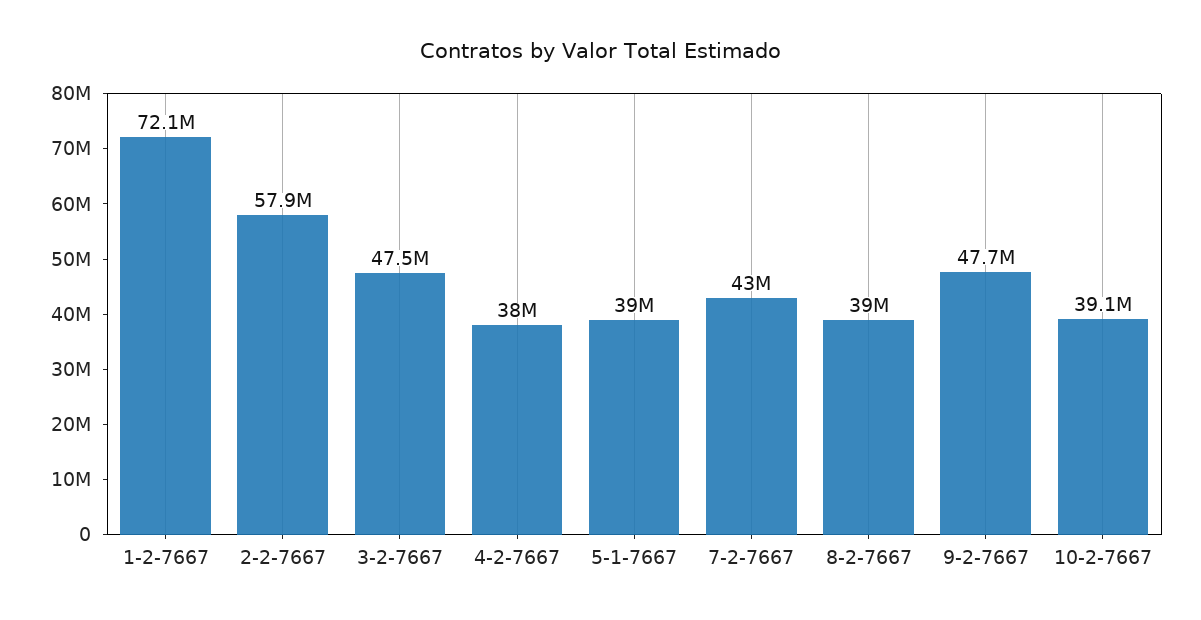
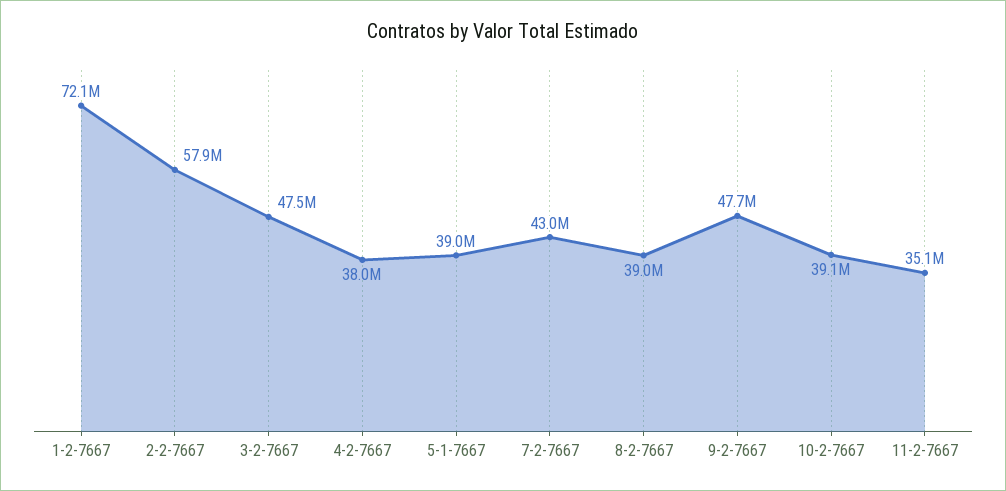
11-2-7667: none -> 35100000

